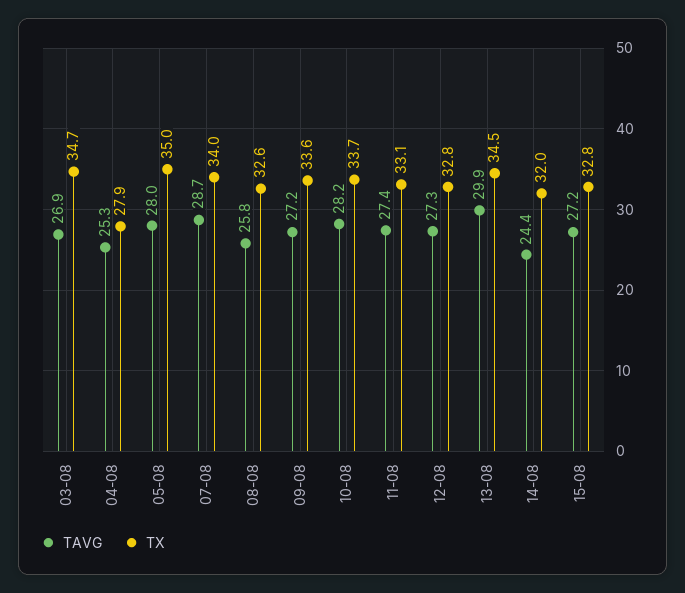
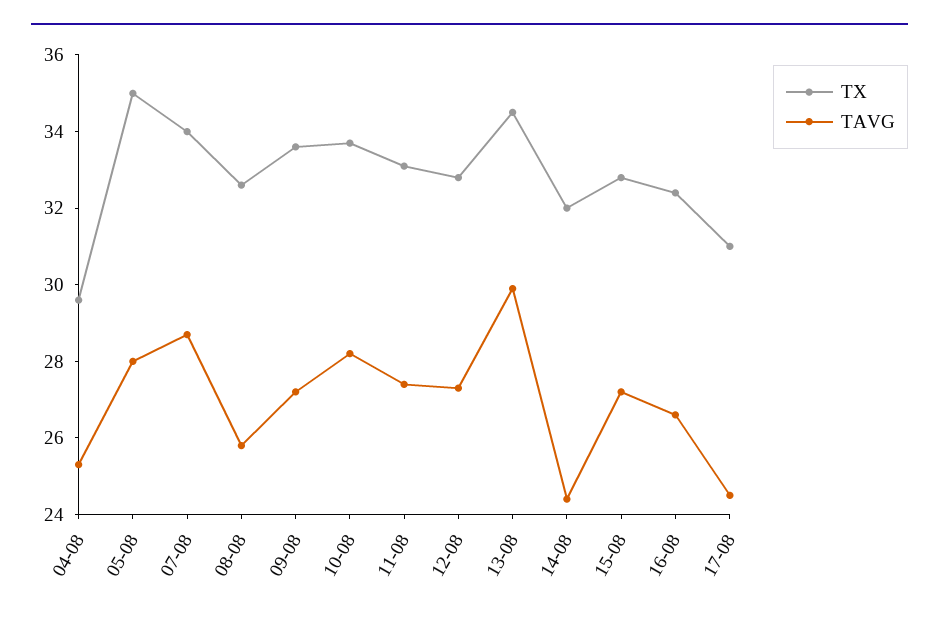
TAVG, 03-08: 26.9 -> none
TX, 03-08: 34.7 -> none
TX, 04-08: 27.9 -> 29.5
TX, 16-08: none -> 32.5
TAVG, 16-08: none -> 26.5
TX, 17-08: none -> 31
TAVG, 17-08: none -> 24.5

